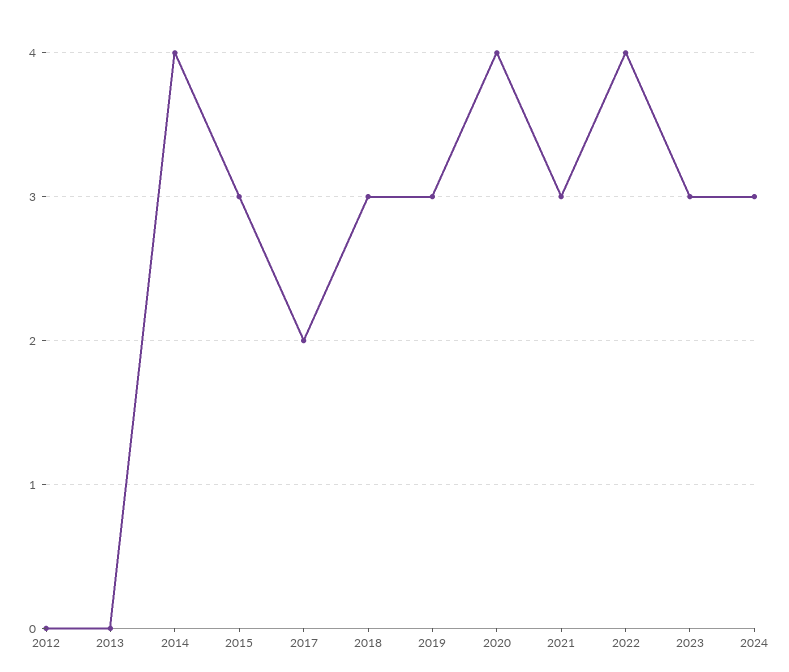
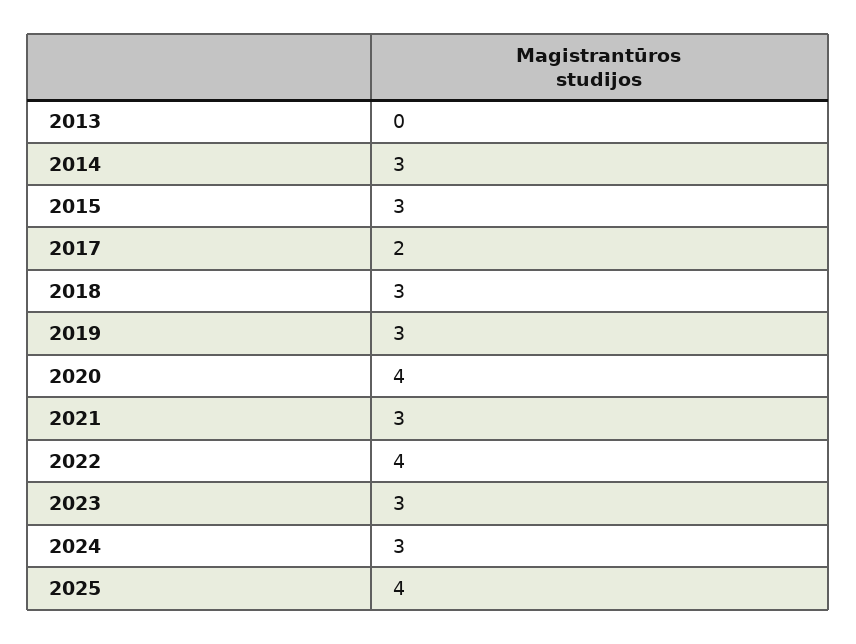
2012: 0 -> none
2014: 4 -> 3
2025: none -> 4

